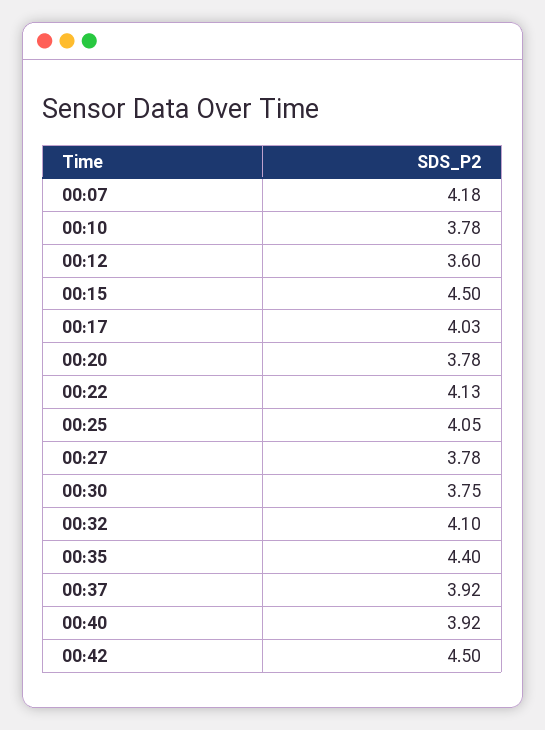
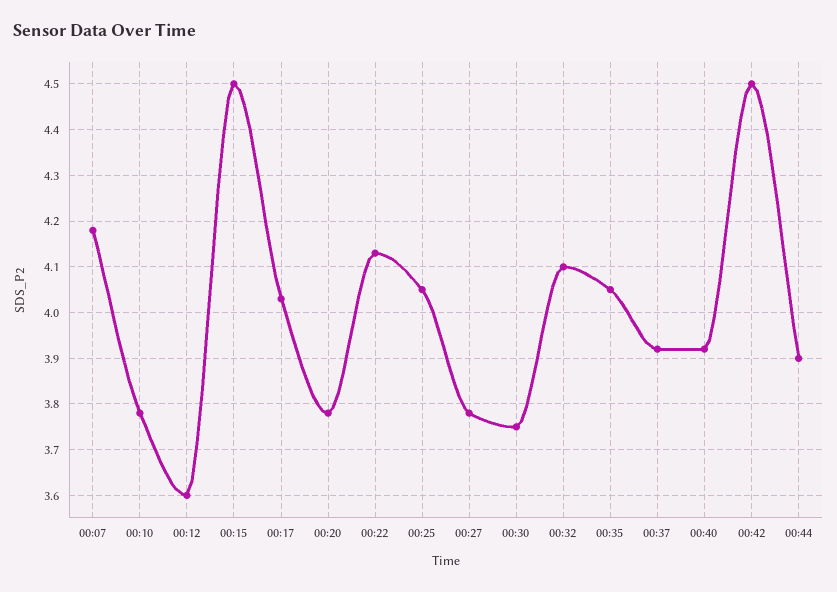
00:35: 4.4 -> 4.05
00:44: none -> 3.9

